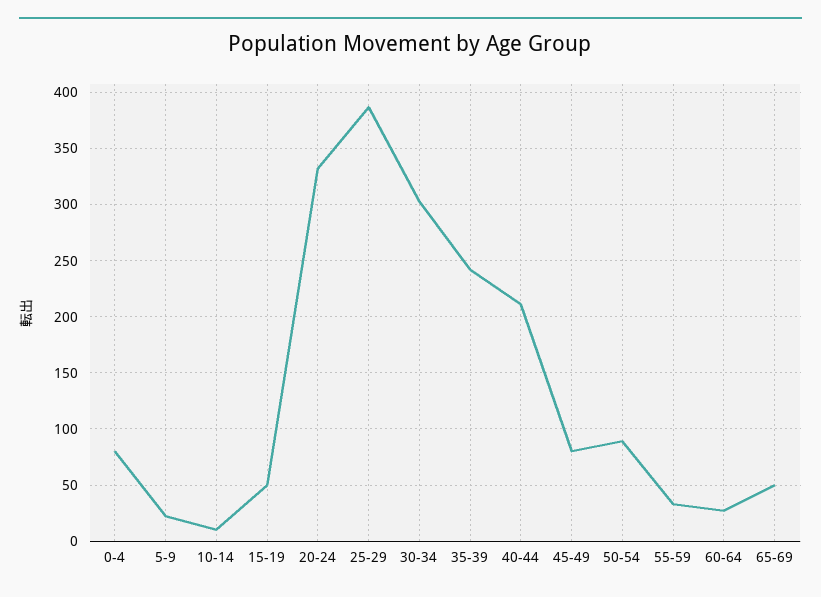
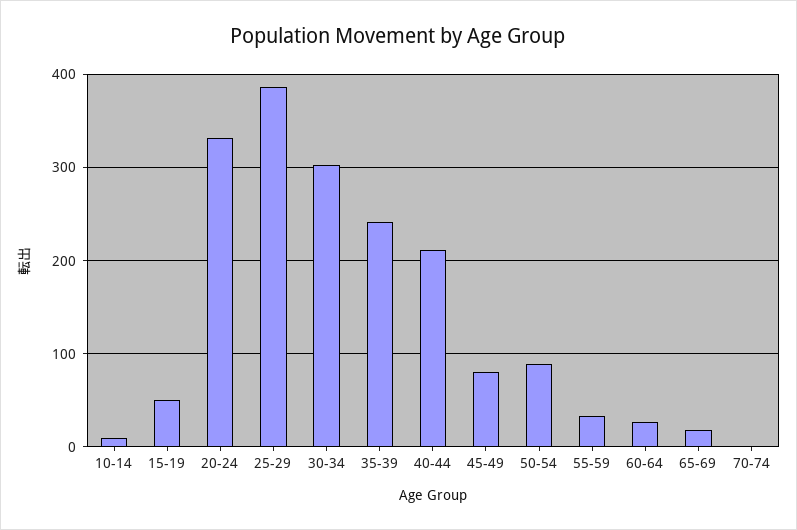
0-4: 80 -> none
5-9: 20 -> none
65-69: 50 -> 20
70-74: none -> 0

